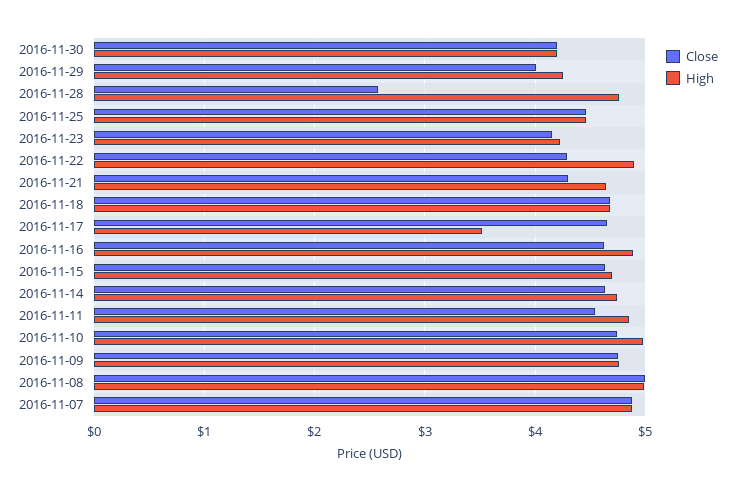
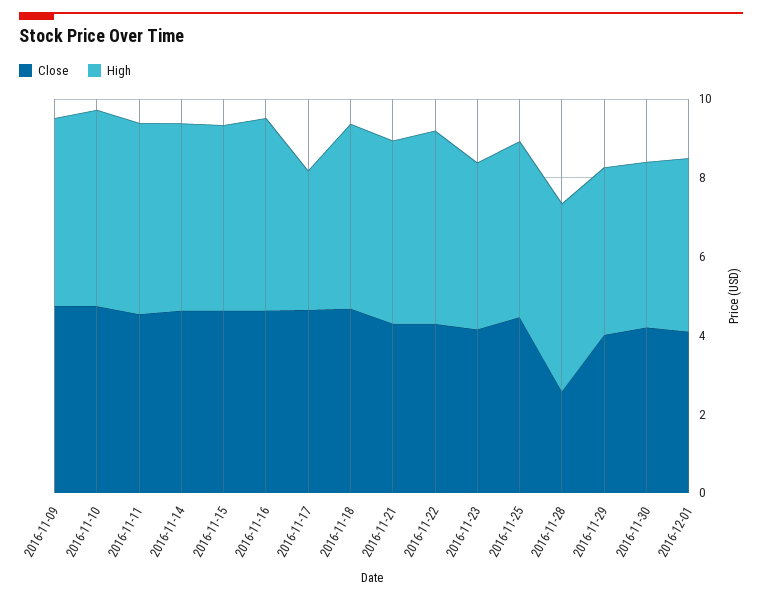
Close, 2016-11-08: 5 -> none
High, 2016-11-08: 5 -> none
Close, 2016-11-07: 4.9 -> none
High, 2016-11-07: 4.9 -> none
Close, 2016-12-01: none -> 4
High, 2016-12-01: none -> 4.5

